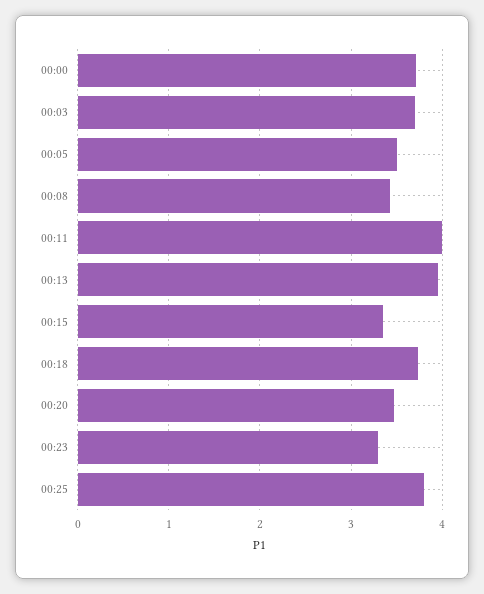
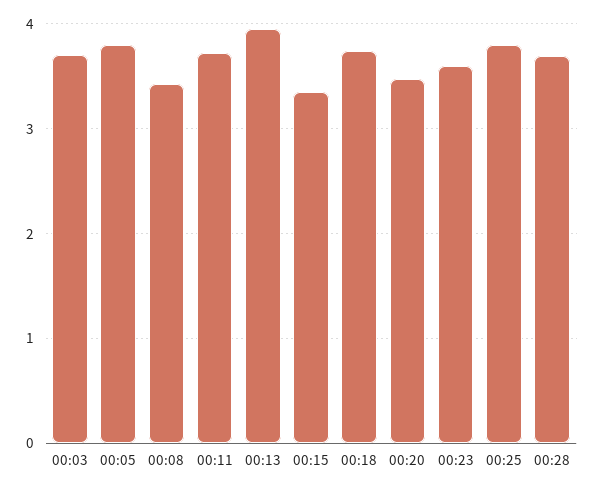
00:00: 3.7 -> none
00:05: 3.5 -> 3.8
00:11: 4 -> 3.7
00:23: 3.3 -> 3.6
00:28: none -> 3.7

